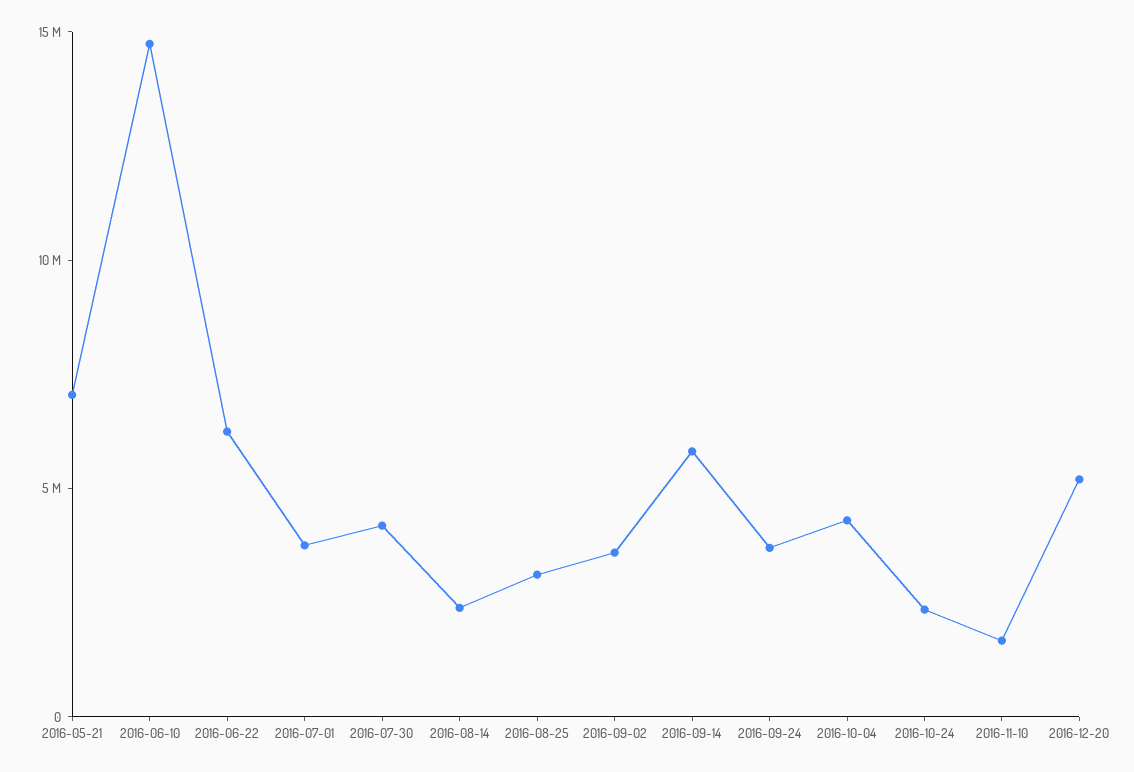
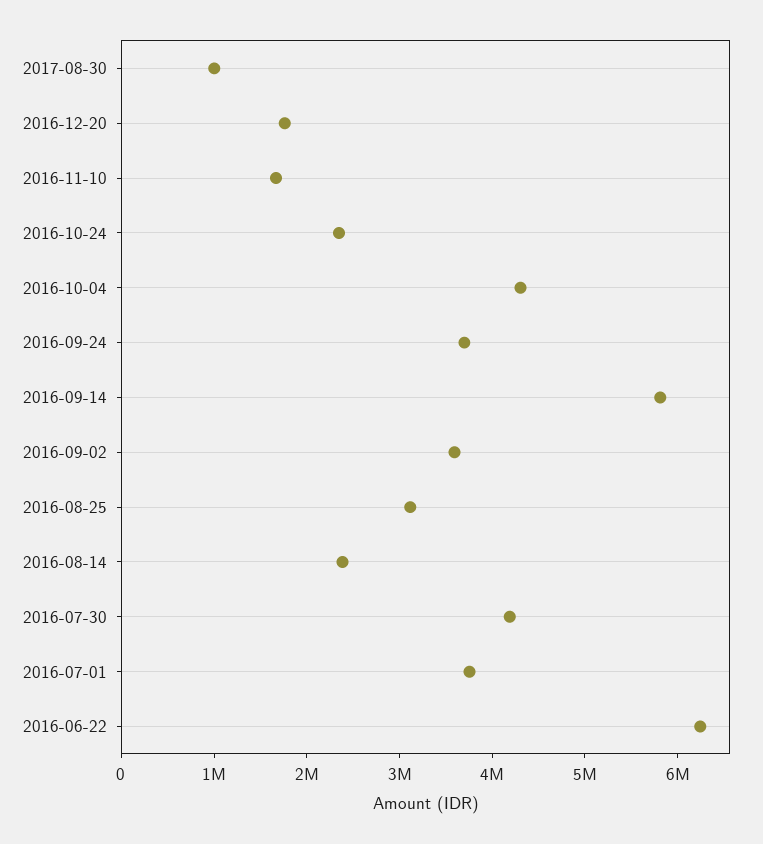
2016-05-21: 7000000 -> none
2016-06-10: 15000000 -> none
2016-12-20: 5000000 -> 1800000
2017-08-30: none -> 1000000

